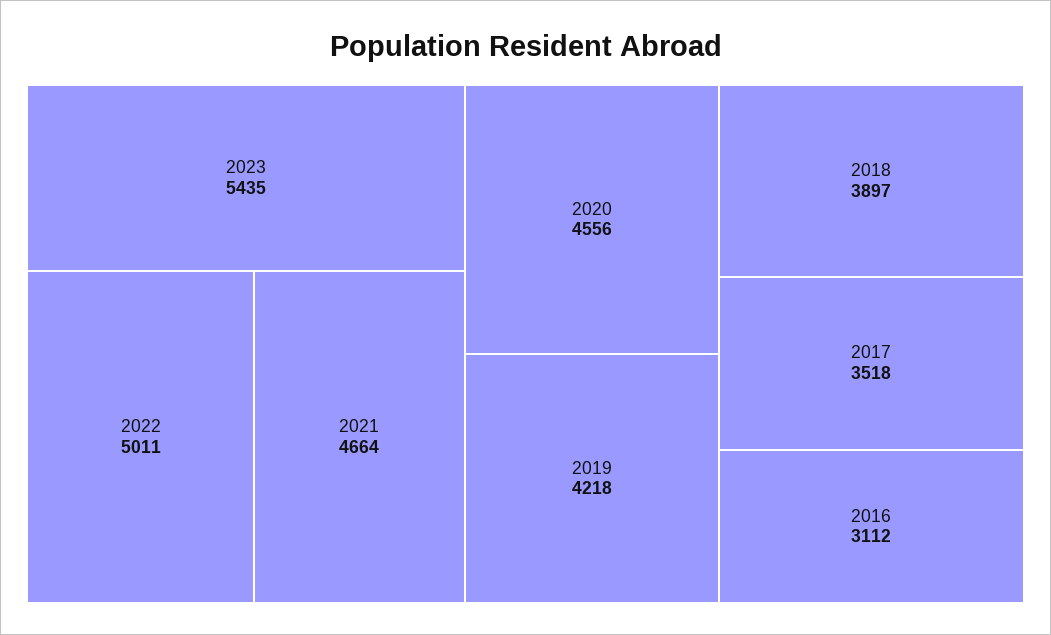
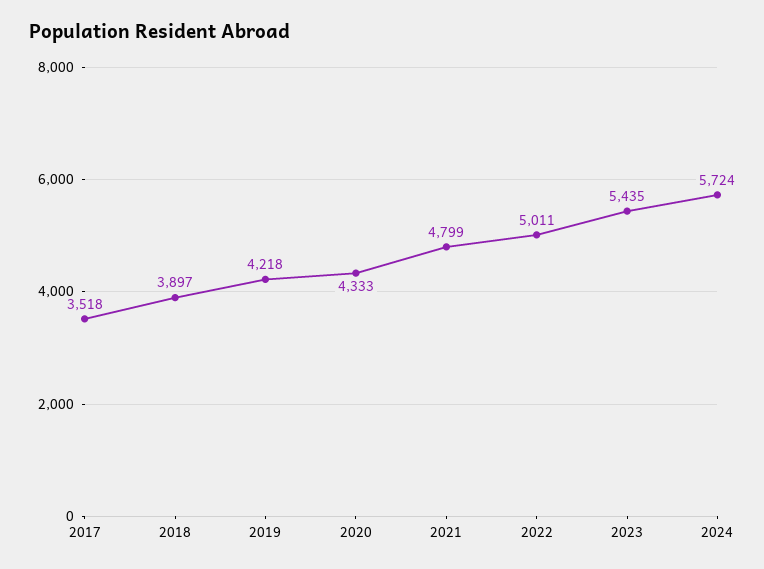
2021: 4664 -> 4799
2020: 4556 -> 4333
2016: 3112 -> none
2024: none -> 5724

